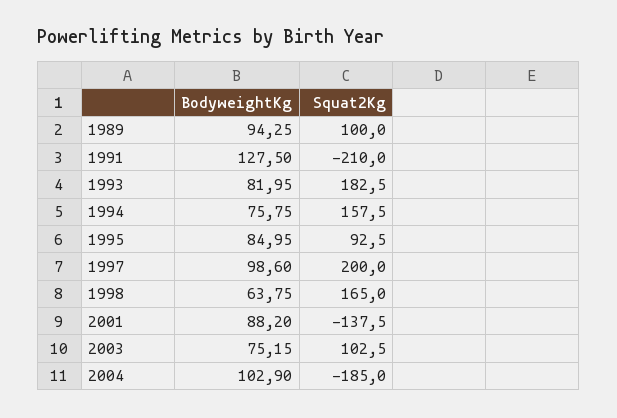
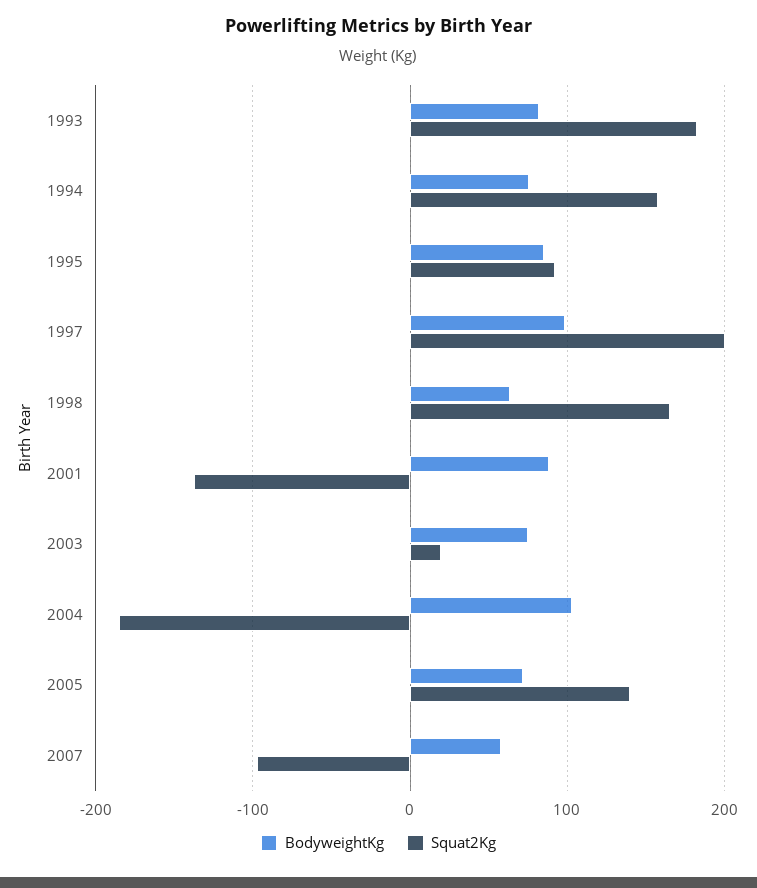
BodyweightKg, 1989: 94.25 -> none
Squat2Kg, 1989: 100 -> none
BodyweightKg, 1991: 127.5 -> none
Squat2Kg, 1991: -210 -> none
Squat2Kg, 2003: 102.5 -> 20
BodyweightKg, 2005: none -> 70
Squat2Kg, 2005: none -> 140
BodyweightKg, 2007: none -> 60
Squat2Kg, 2007: none -> -100

